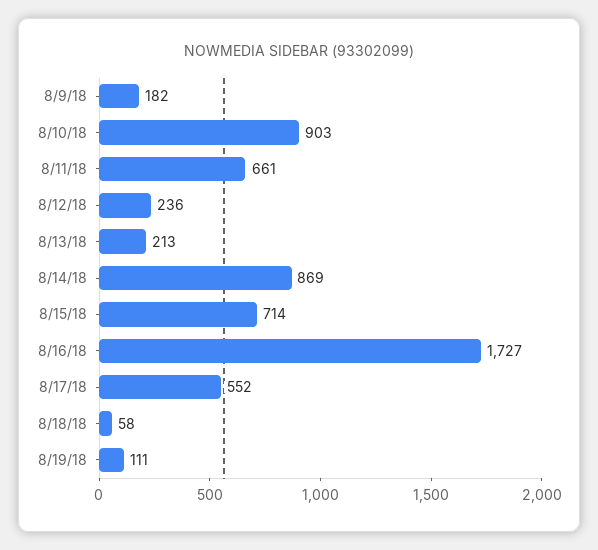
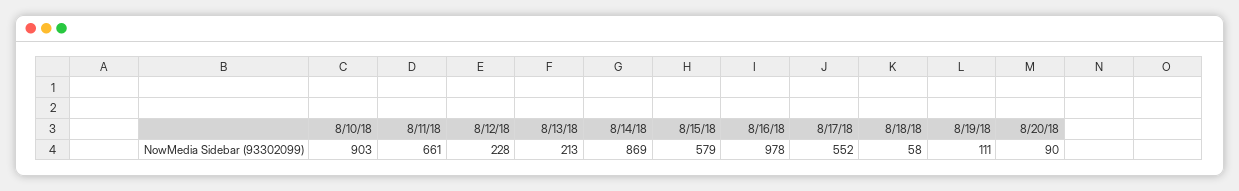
8/9/18: 182 -> none
8/12/18: 236 -> 228
8/15/18: 714 -> 579
8/16/18: 1727 -> 978
8/20/18: none -> 90

